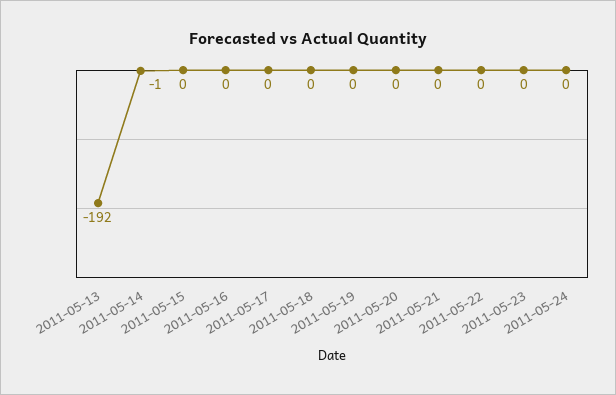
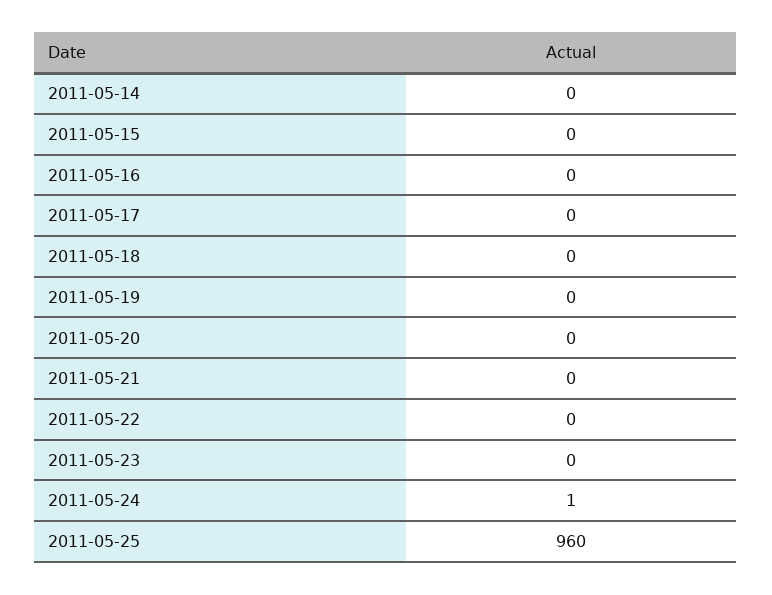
2011-05-13: -192 -> none
2011-05-14: -1 -> 0
2011-05-24: 0 -> 1
2011-05-25: none -> 960

